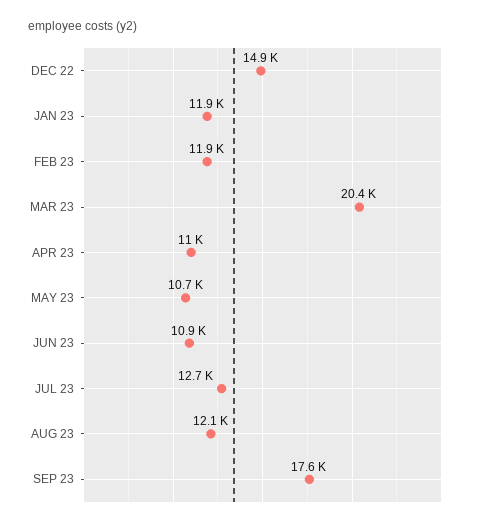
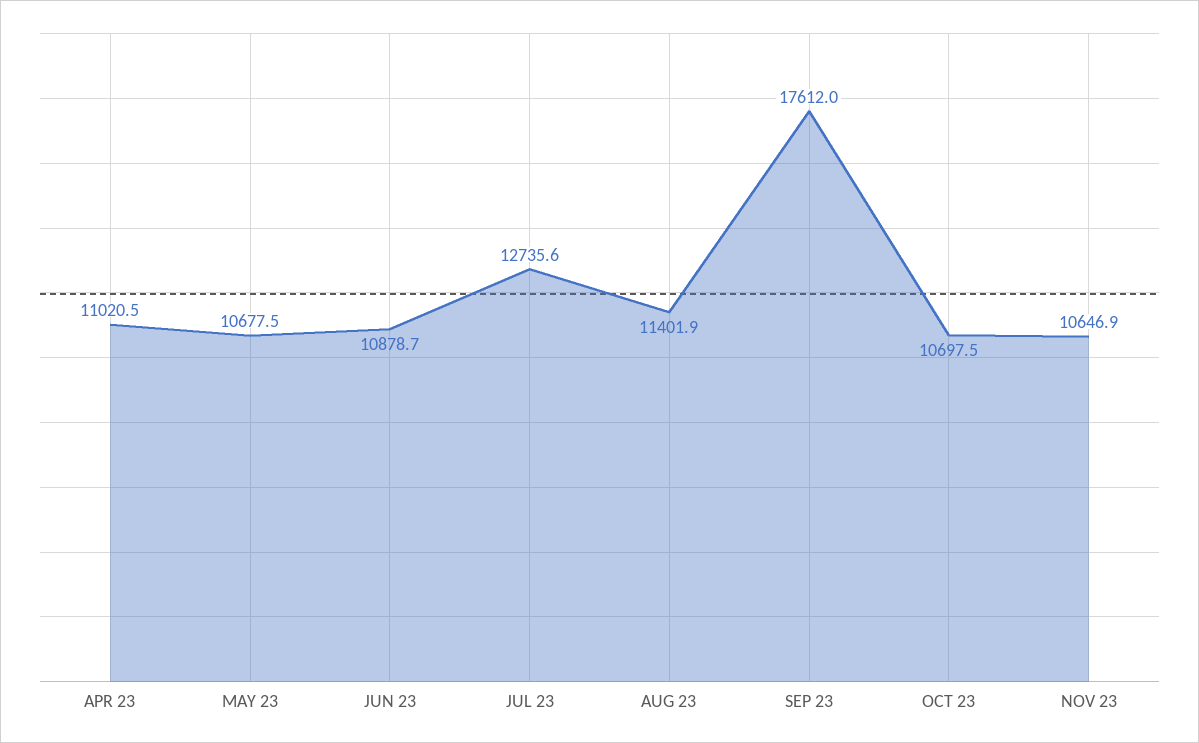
DEC 22: 14900 -> none
JAN 23: 11900 -> none
FEB 23: 11900 -> none
MAR 23: 20400 -> none
AUG 23: 12100 -> 11401.9
OCT 23: none -> 10697.5
NOV 23: none -> 10646.9

